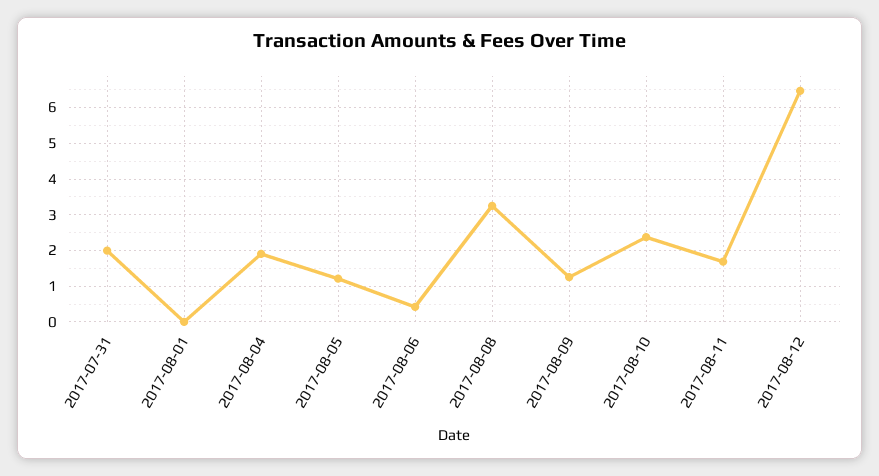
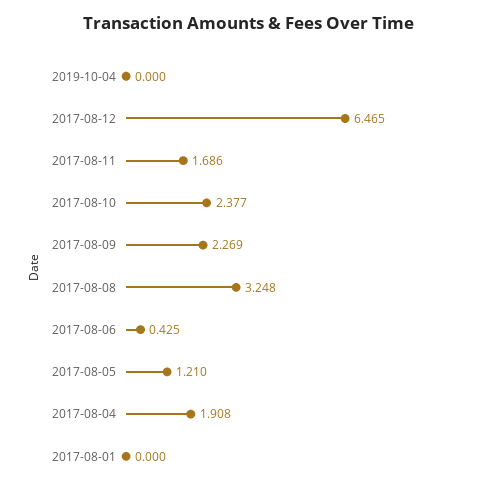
2017-07-31: 2 -> none
2017-08-09: 1.2 -> 2.269
2019-10-04: none -> 0

